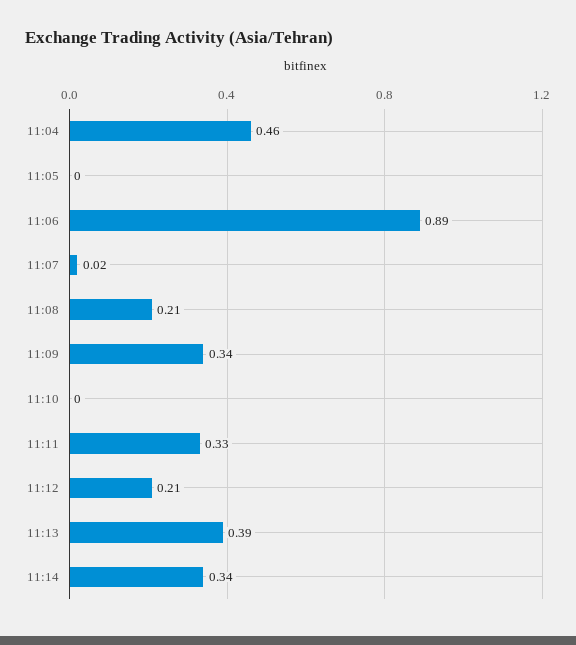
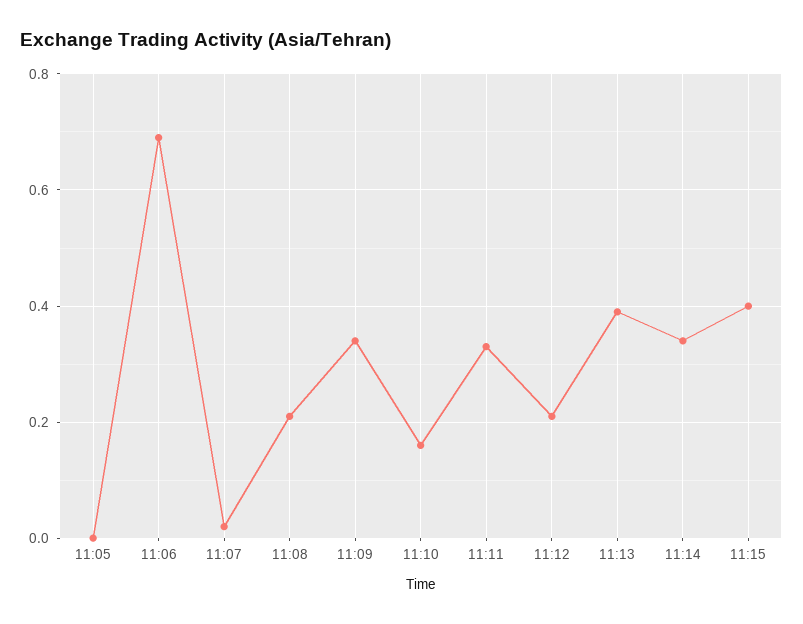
11:04: 0.46 -> none
11:06: 0.89 -> 0.7
11:10: 0 -> 0.15
11:15: none -> 0.4

